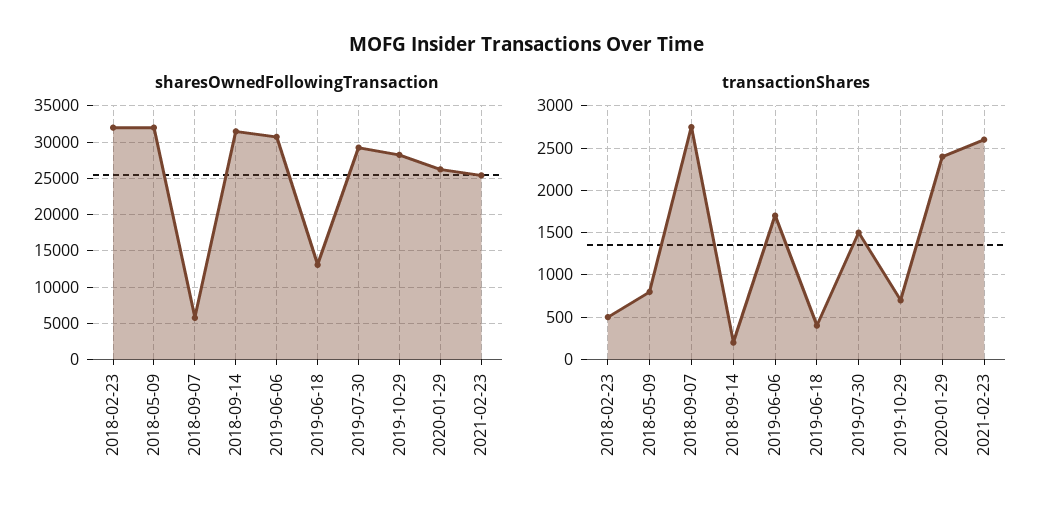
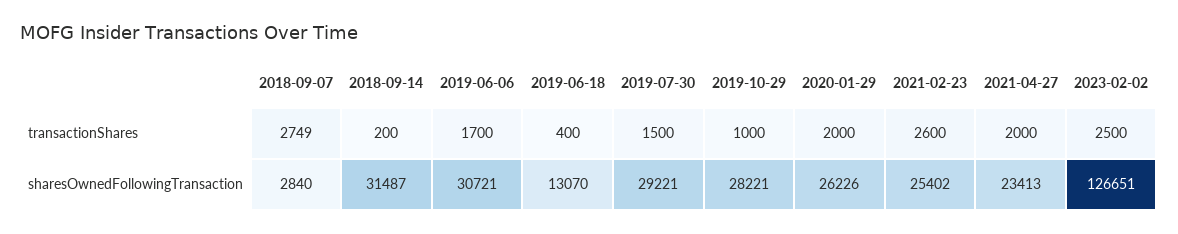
sharesOwnedFollowingTransaction, 2018-02-23: 32000 -> none
sharesOwnedFollowingTransaction, 2018-05-09: 32000 -> none
sharesOwnedFollowingTransaction, 2018-09-07: 6000 -> 2840
transactionShares, 2018-02-23: 500 -> none
transactionShares, 2018-05-09: 800 -> none
transactionShares, 2019-10-29: 700 -> 1000
transactionShares, 2020-01-29: 2400 -> 2000
transactionShares, 2021-04-27: none -> 2000
transactionShares, 2023-02-02: none -> 2500
sharesOwnedFollowingTransaction, 2021-04-27: none -> 23413
sharesOwnedFollowingTransaction, 2023-02-02: none -> 126651

